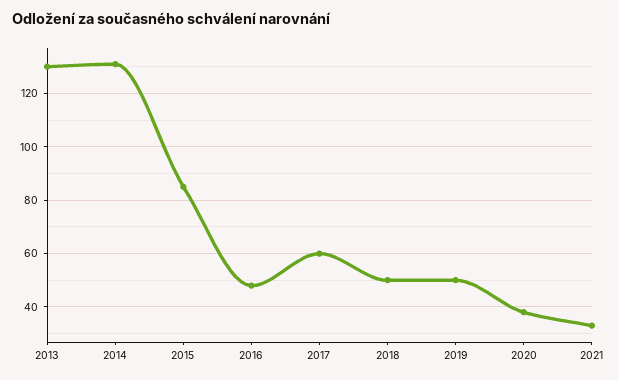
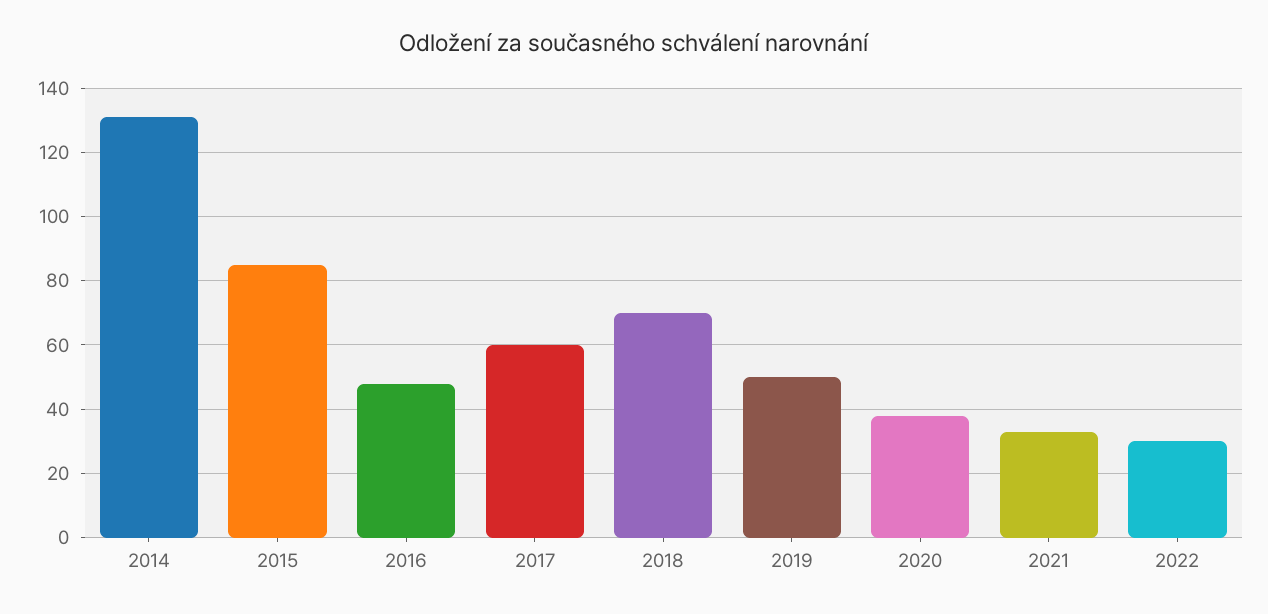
2013: 130 -> none
2018: 50 -> 70
2022: none -> 30

